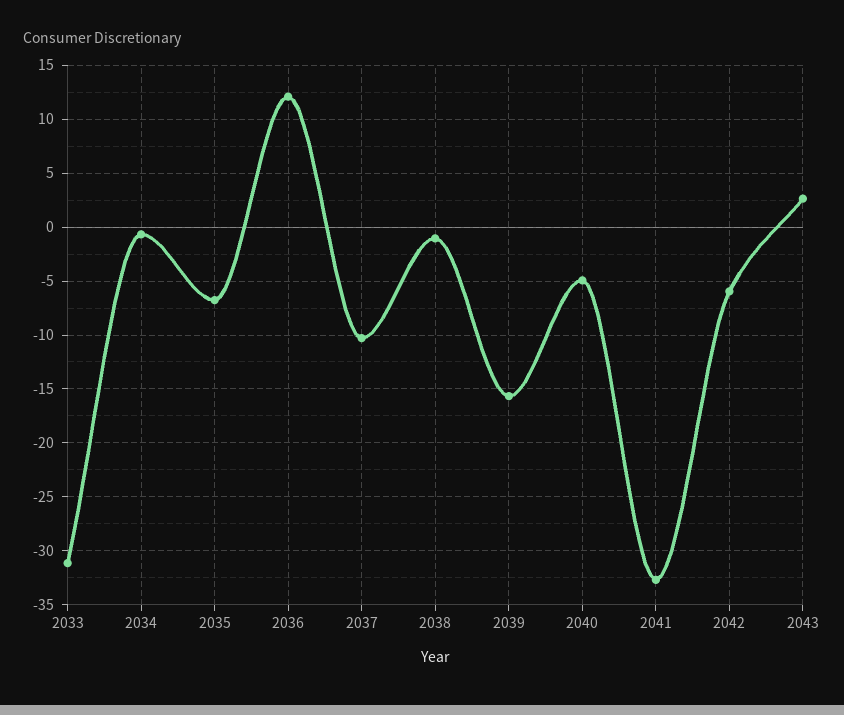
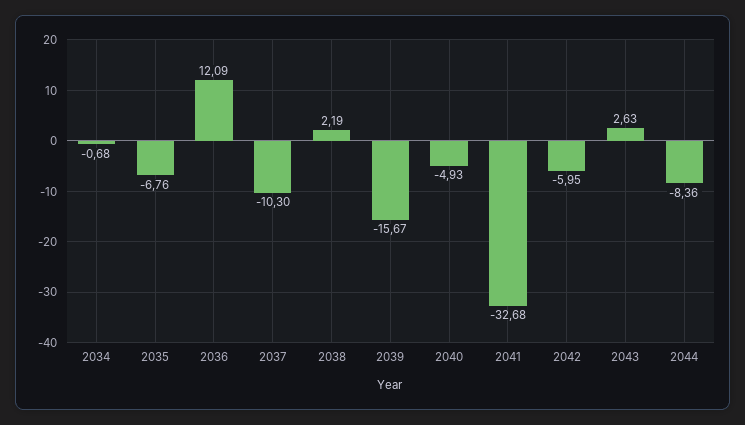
2033: -31 -> none
2038: -1 -> 2.19
2044: none -> -8.36

